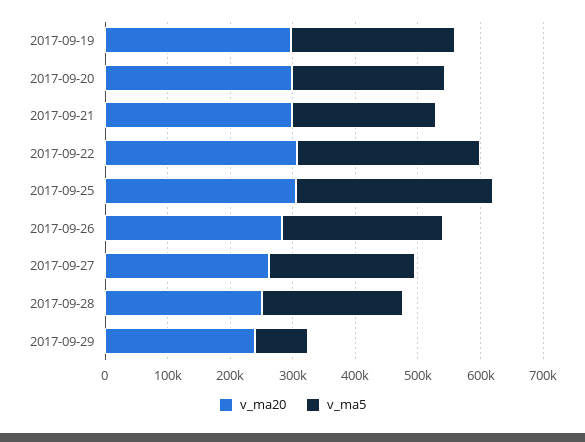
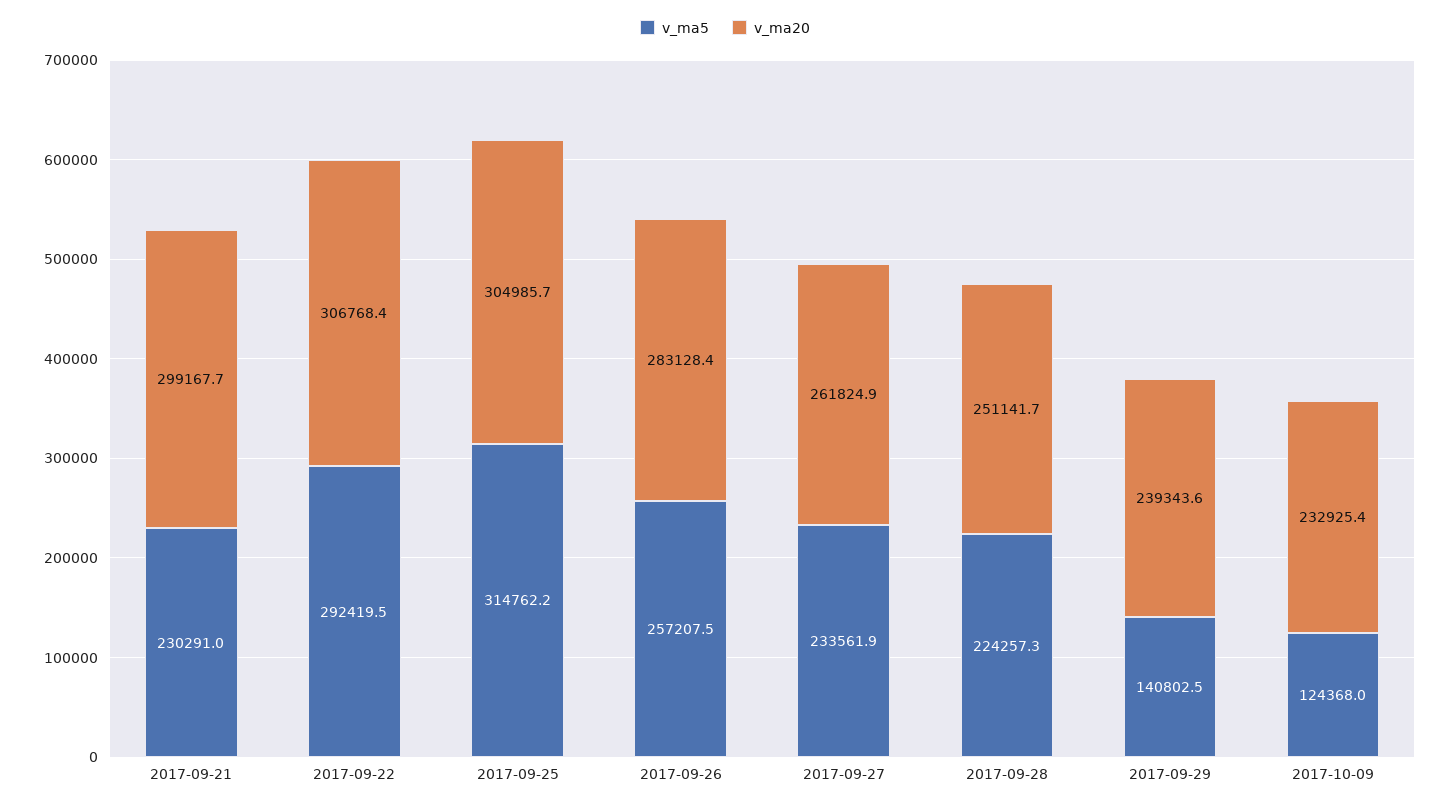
v_ma20, 2017-09-19: 300000 -> none
v_ma5, 2017-09-19: 260000 -> none
v_ma20, 2017-09-20: 300000 -> none
v_ma5, 2017-09-20: 240000 -> none
v_ma5, 2017-09-29: 80000 -> 140802.5
v_ma5, 2017-10-09: none -> 124368
v_ma20, 2017-10-09: none -> 232925.4

